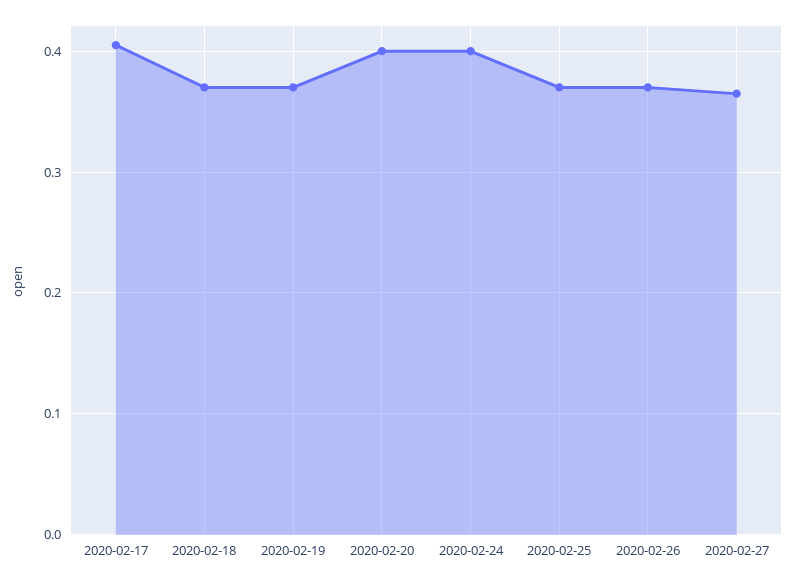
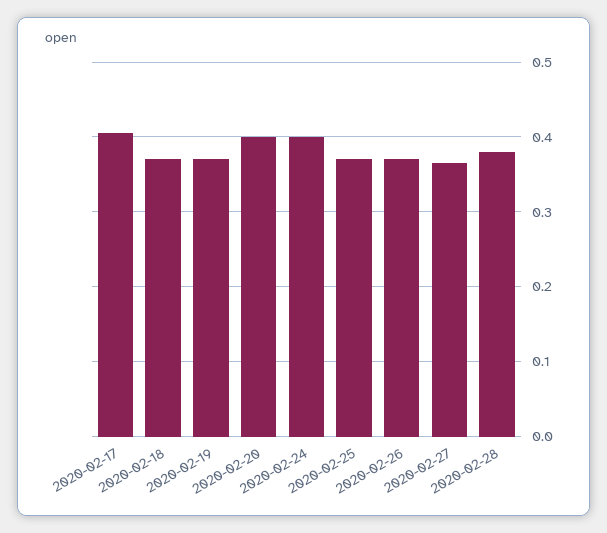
2020-02-28: none -> 0.38

